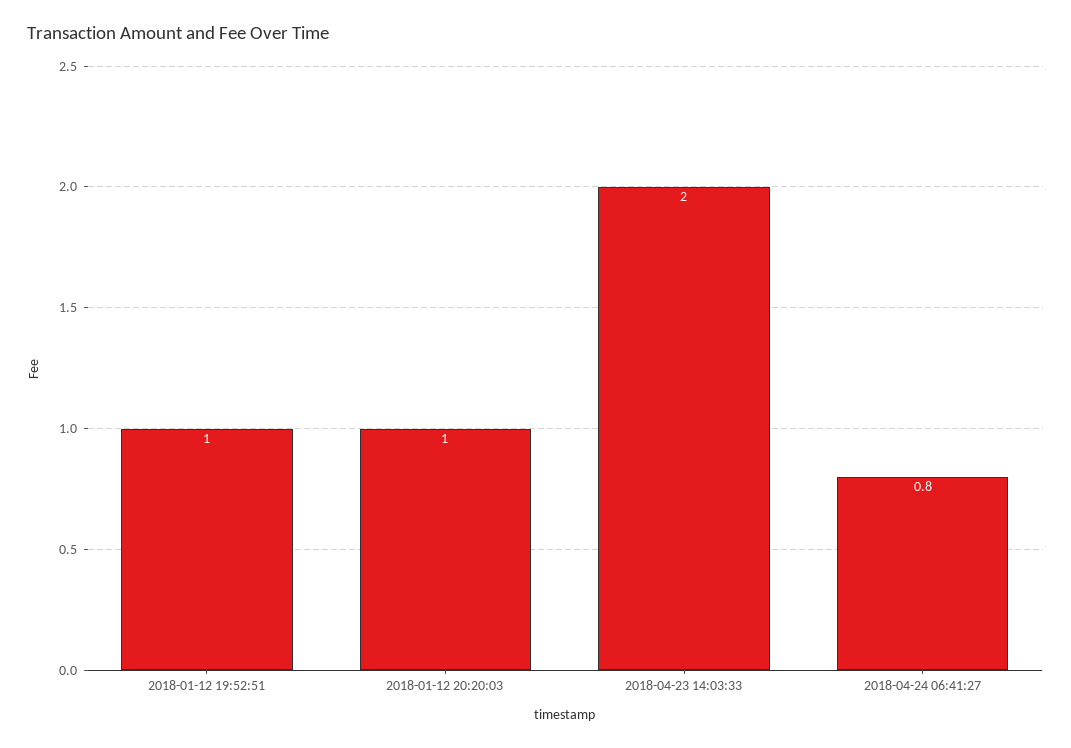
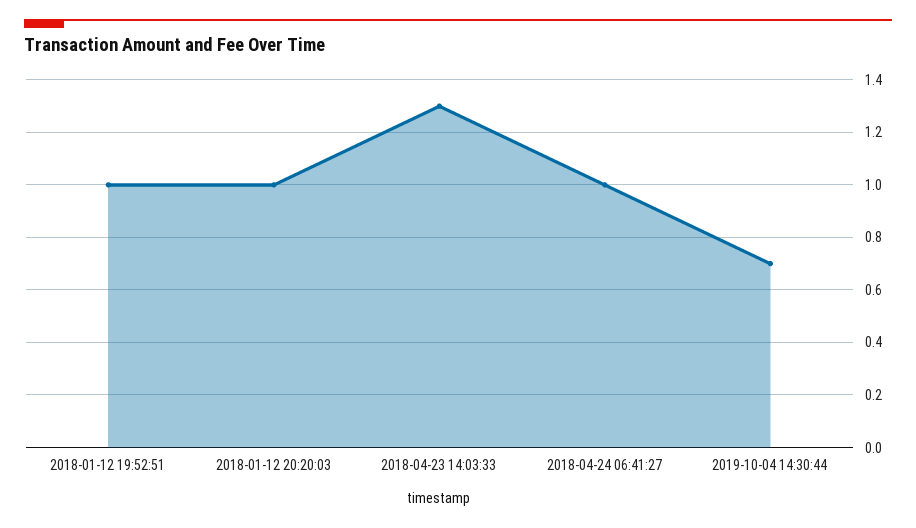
2018-04-23 14:03:33: 2 -> 1.3
2018-04-24 06:41:27: 0.8 -> 1
2019-10-04 14:30:44: none -> 0.7

